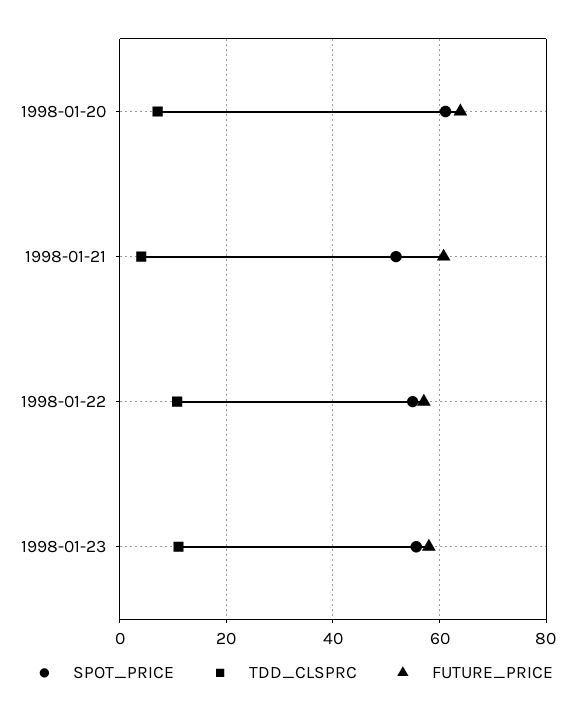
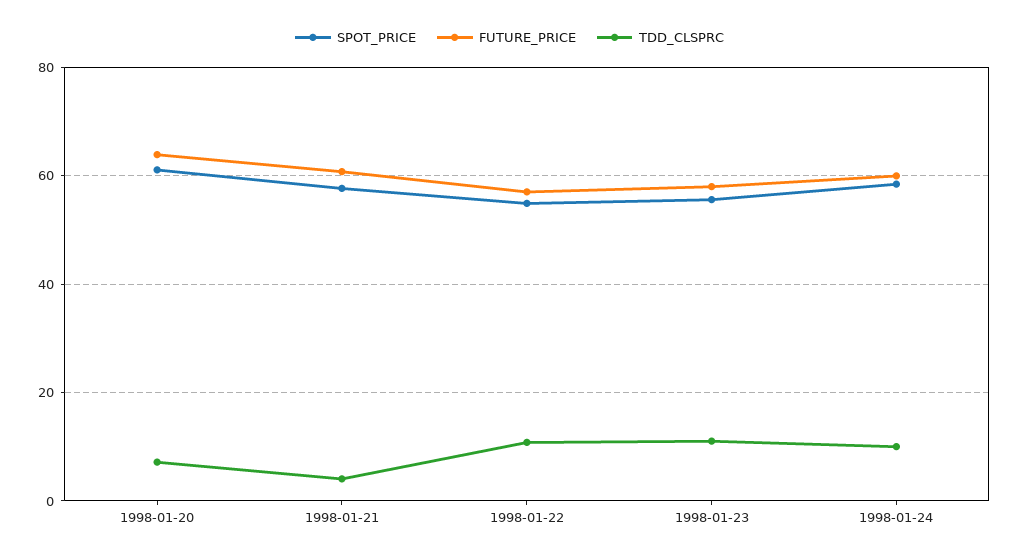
SPOT_PRICE, 1998-01-21: 52 -> 58
SPOT_PRICE, 1998-01-24: none -> 58
FUTURE_PRICE, 1998-01-24: none -> 60
TDD_CLSPRC, 1998-01-24: none -> 10

